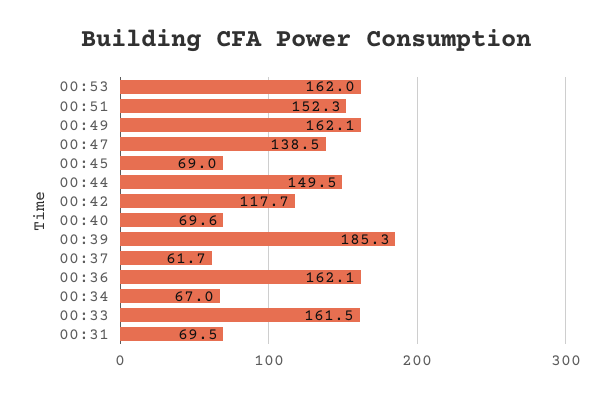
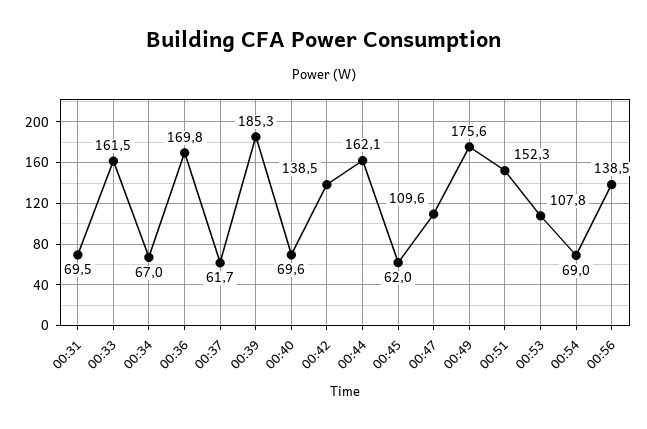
00:53: 162 -> 107.8
00:49: 162.1 -> 175.6
00:47: 138.5 -> 109.6
00:45: 69 -> 62
00:44: 149.5 -> 162.1
00:42: 117.7 -> 138.5
00:36: 162.1 -> 169.8
00:54: none -> 69
00:56: none -> 138.5

